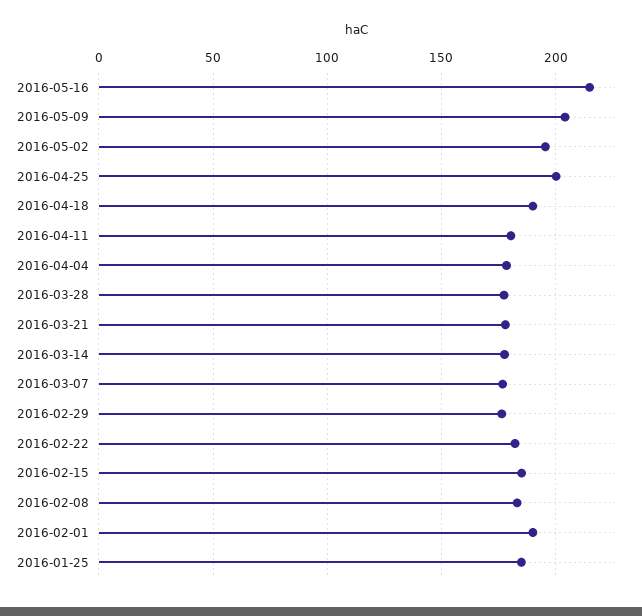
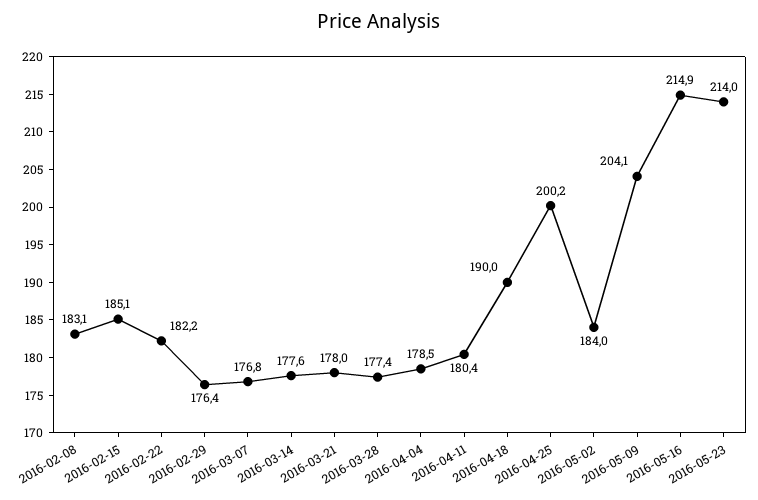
2016-05-02: 195 -> 184
2016-02-01: 190 -> none
2016-01-25: 185 -> none
2016-05-23: none -> 214

